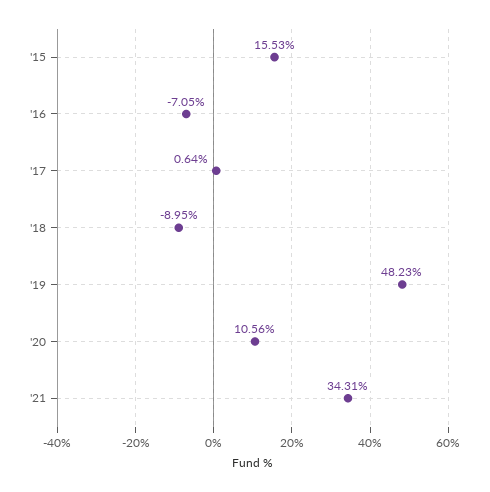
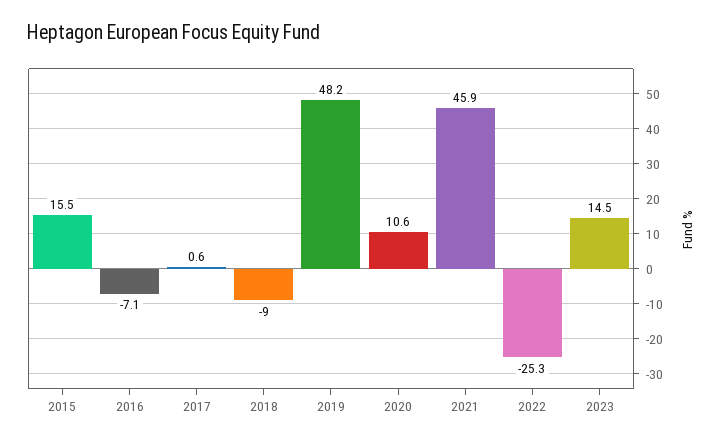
'21: 34.31 -> 45.9
2022: none -> -25.3
2023: none -> 14.5

